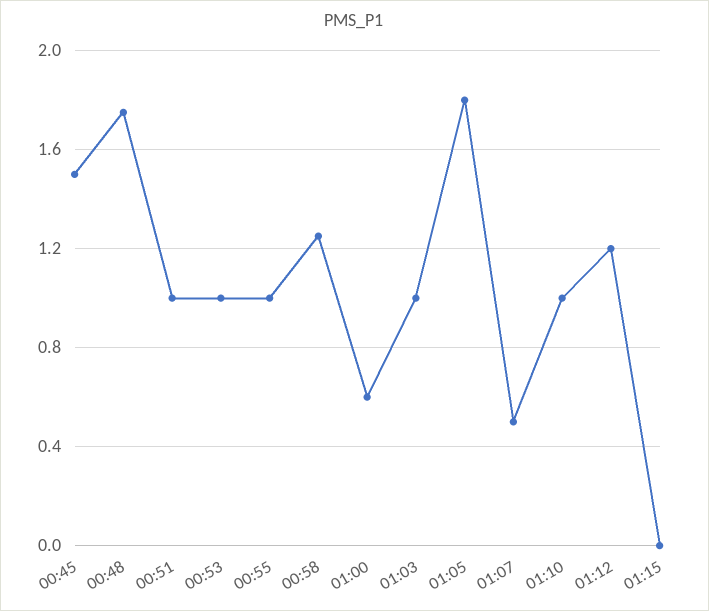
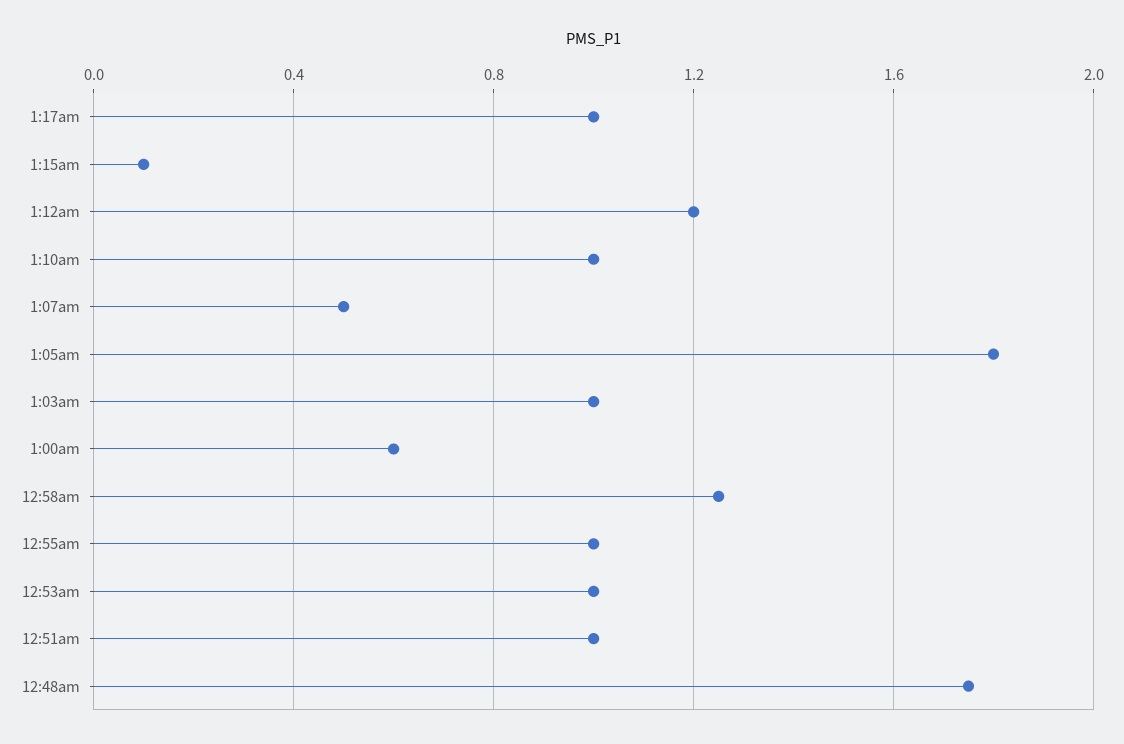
00:45: 1.5 -> none
01:15: 0 -> 0.1
1:17am: none -> 1

